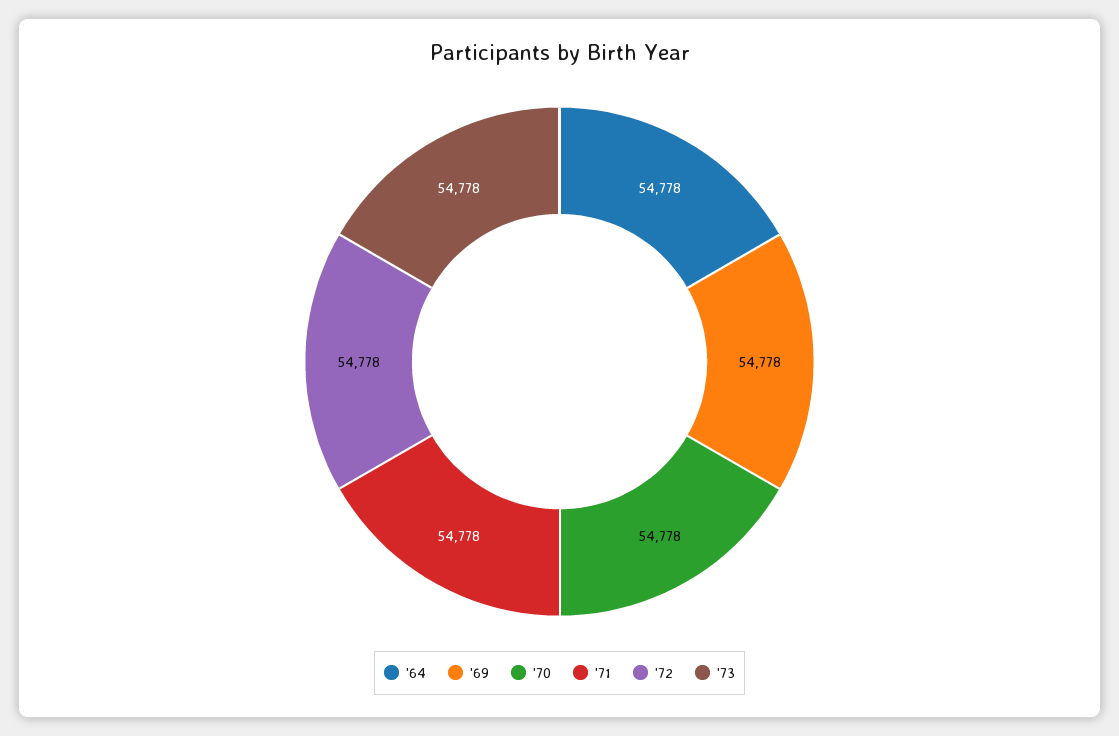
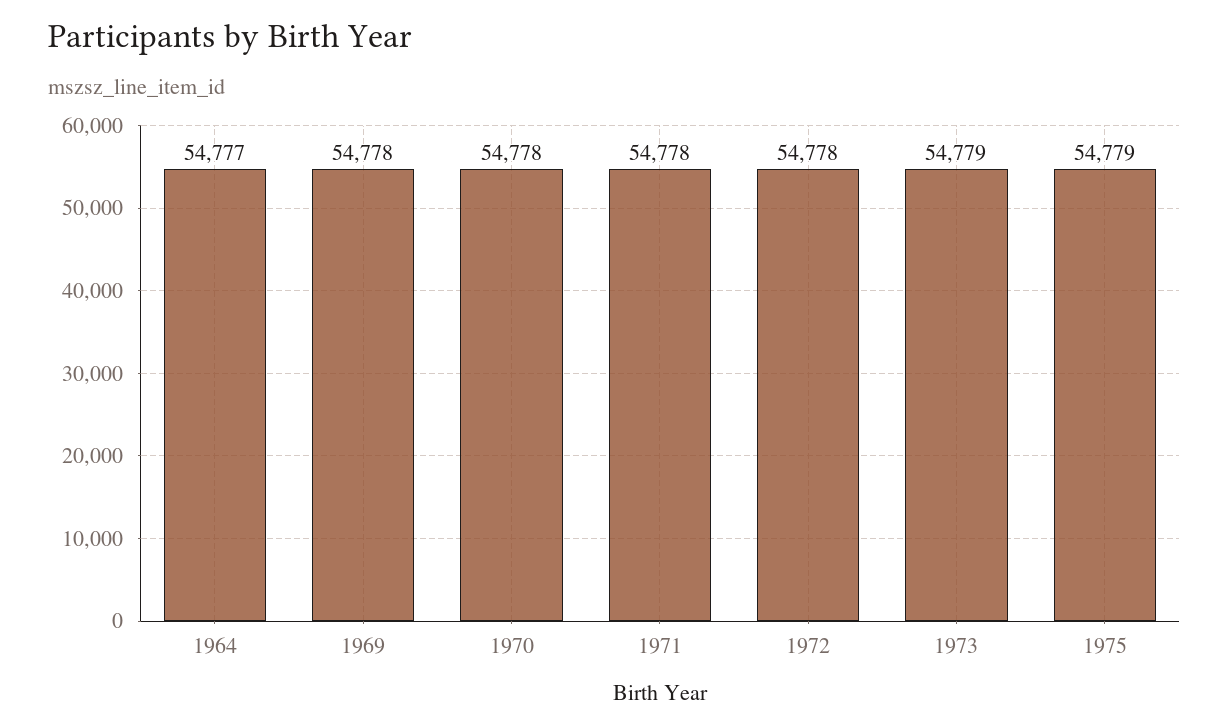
'64: 54778 -> 54777
'73: 54778 -> 54779
1975: none -> 54779

